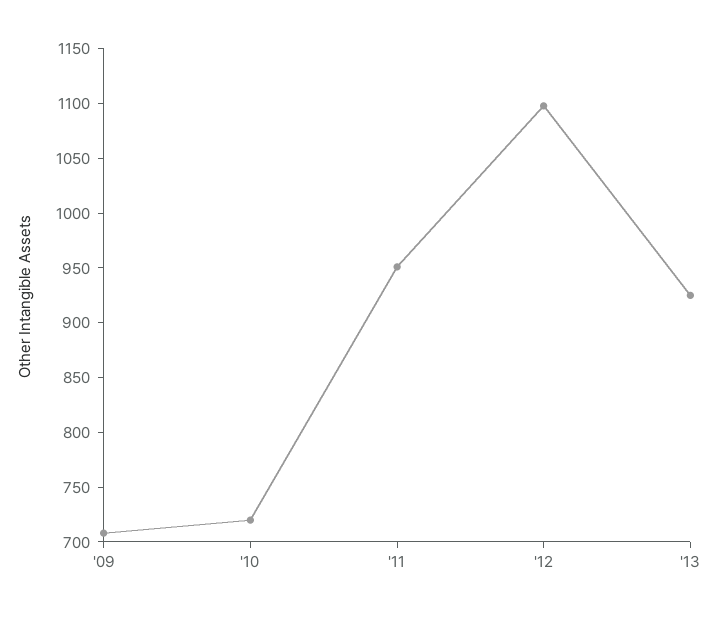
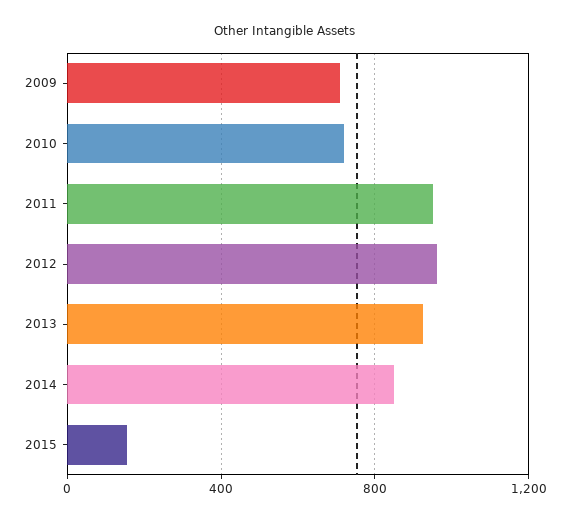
'12: 1100 -> 950
2014: none -> 850
2015: none -> 150

